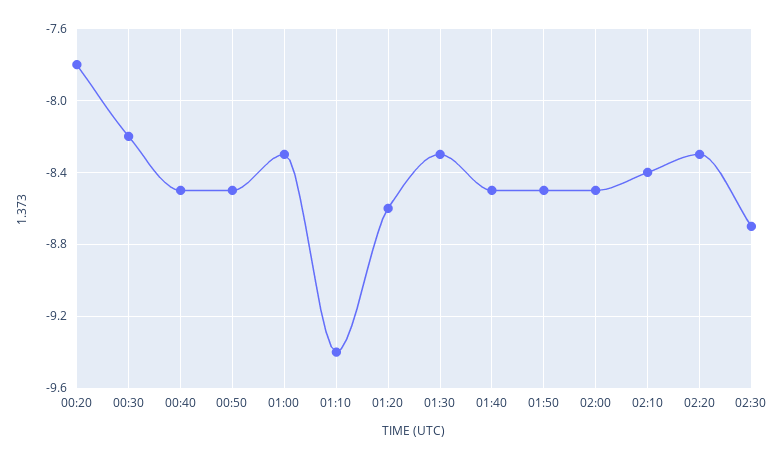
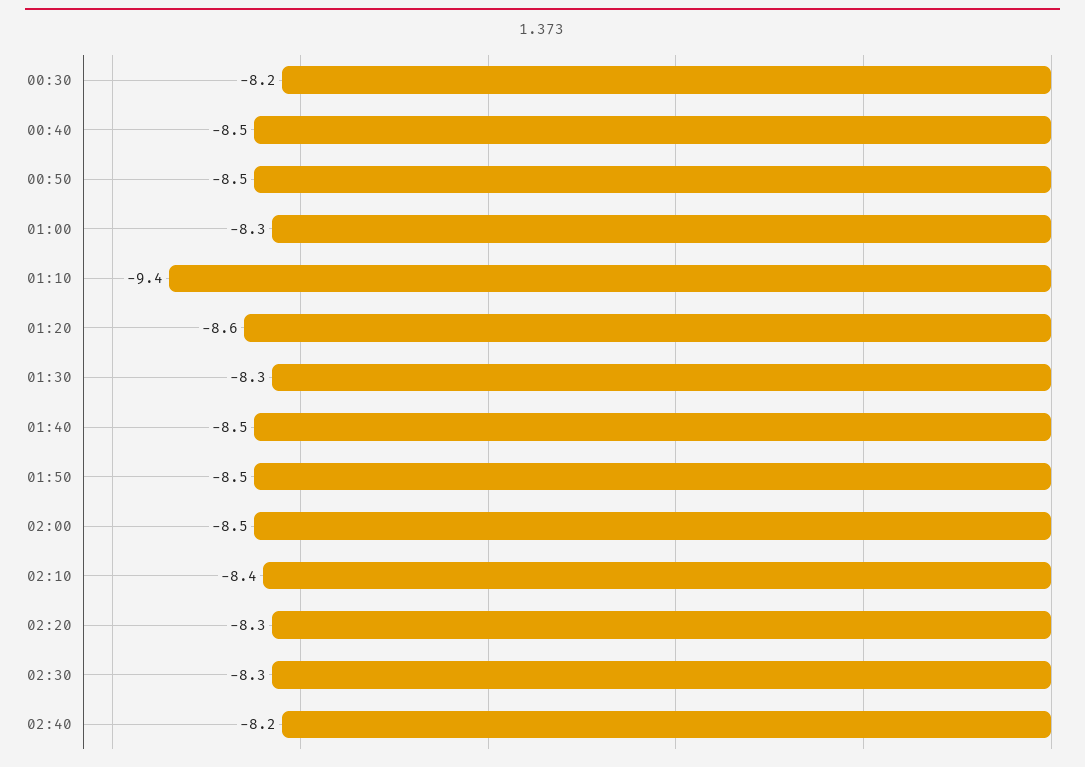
00:20: -7.8 -> none
02:30: -8.7 -> -8.3
02:40: none -> -8.2

